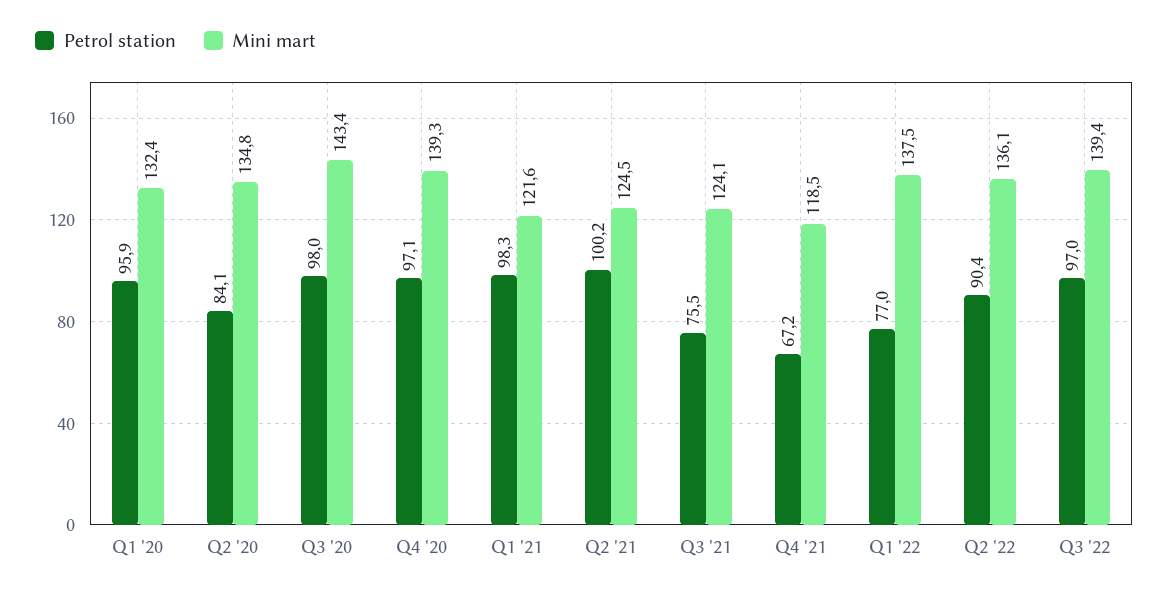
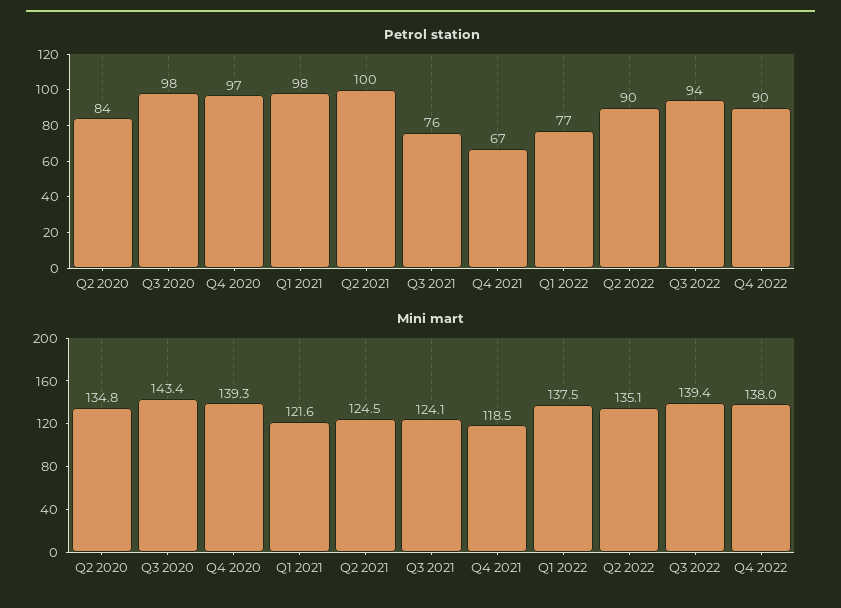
Petrol station, Q1 '20: 95.9 -> none
Mini mart, Q1 '20: 132.4 -> none
Mini mart, Q2 '22: 136.1 -> 135.1
Petrol station, Q3 '22: 97 -> 94
Petrol station, Q4 2022: none -> 90
Mini mart, Q4 2022: none -> 138

